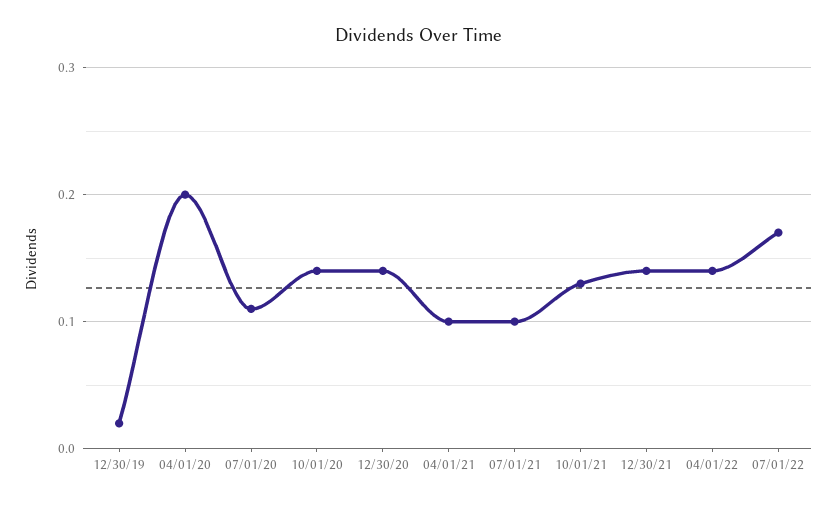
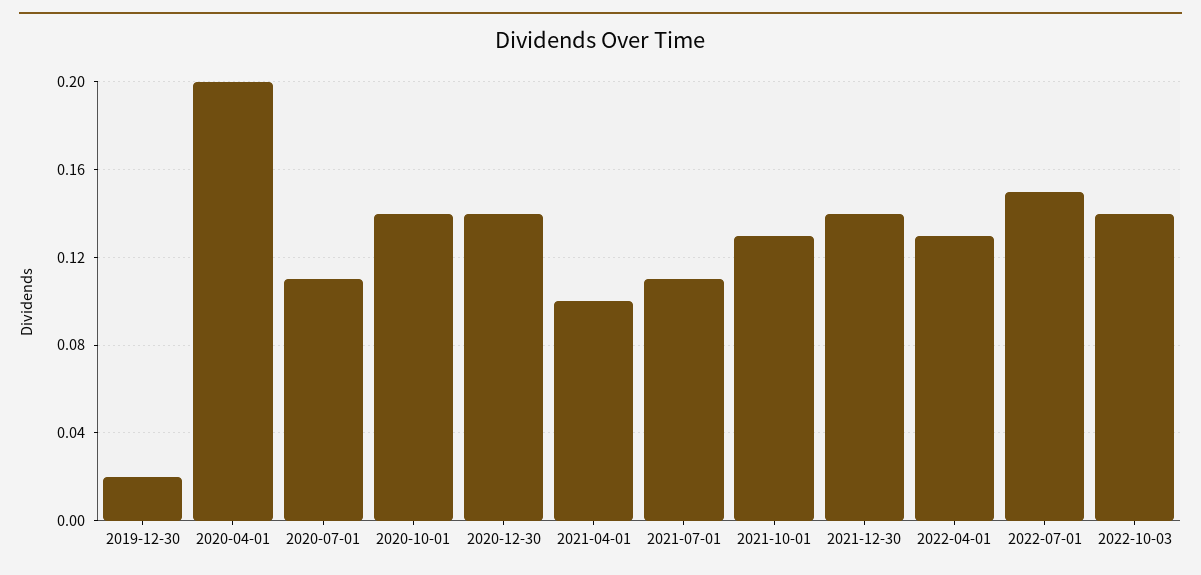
07/01/21: 0.1 -> 0.11
04/01/22: 0.14 -> 0.13
07/01/22: 0.17 -> 0.15
2022-10-03: none -> 0.14

